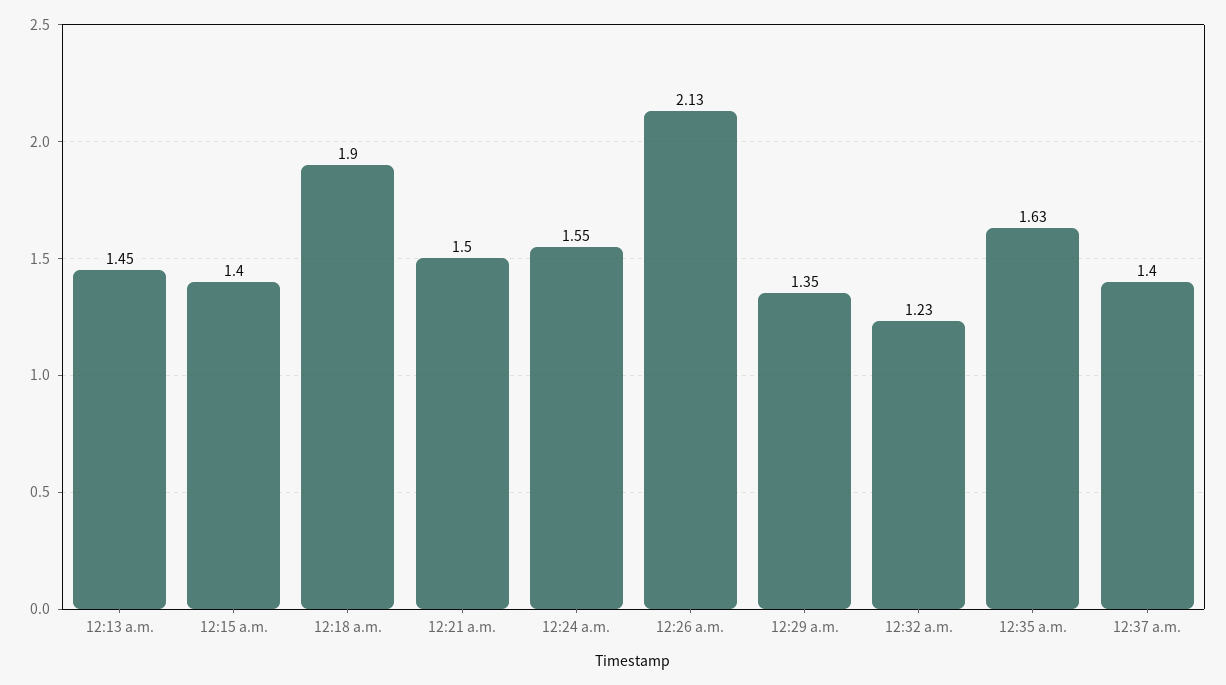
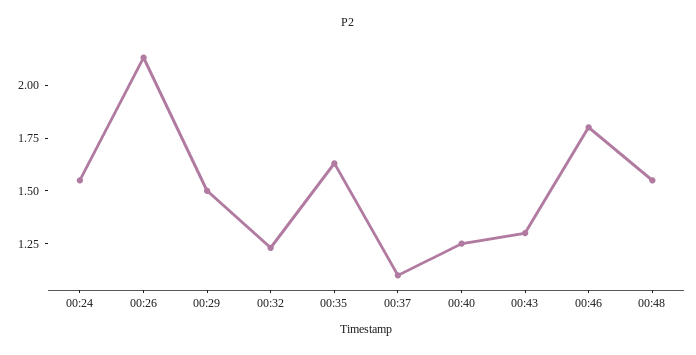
12:13 a.m.: 1.45 -> none
12:15 a.m.: 1.4 -> none
12:18 a.m.: 1.9 -> none
12:21 a.m.: 1.5 -> none
12:29 a.m.: 1.35 -> 1.5
12:37 a.m.: 1.4 -> 1.1
00:40: none -> 1.25
00:43: none -> 1.3
00:46: none -> 1.8
00:48: none -> 1.55

